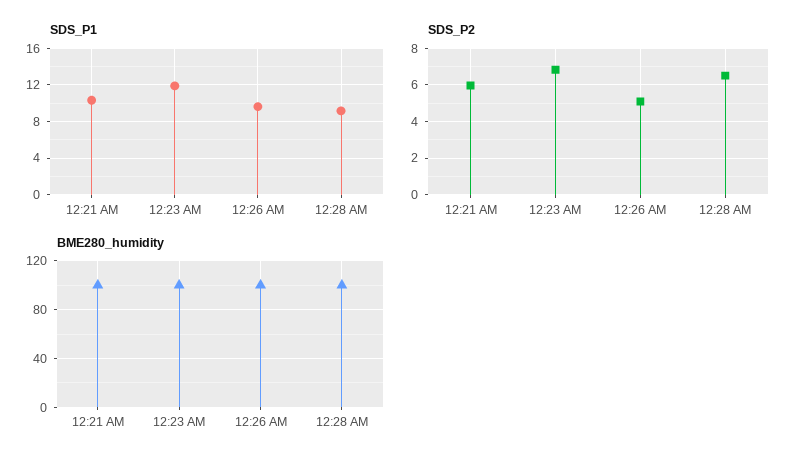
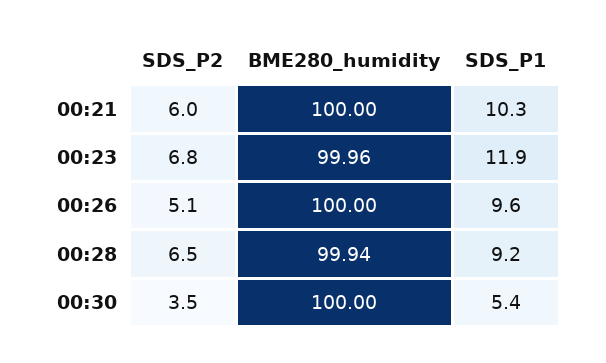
SDS_P2, 00:30: none -> 3.5
BME280_humidity, 00:30: none -> 100
SDS_P1, 00:30: none -> 5.4

